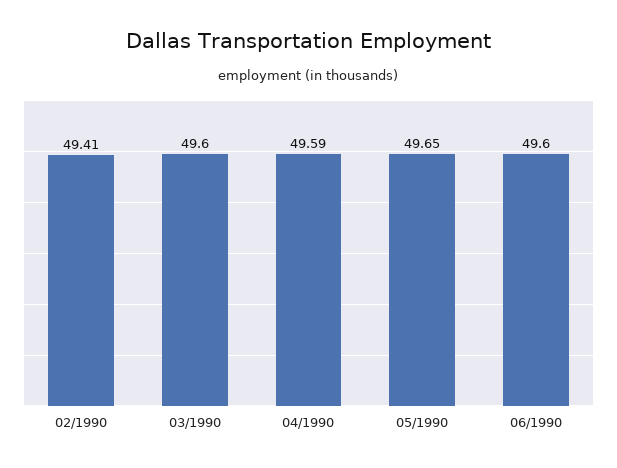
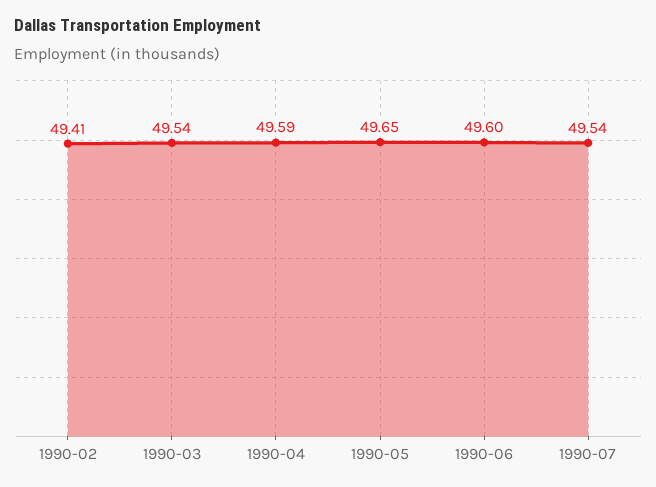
03/1990: 49.6 -> 49.54
1990-07: none -> 49.54

